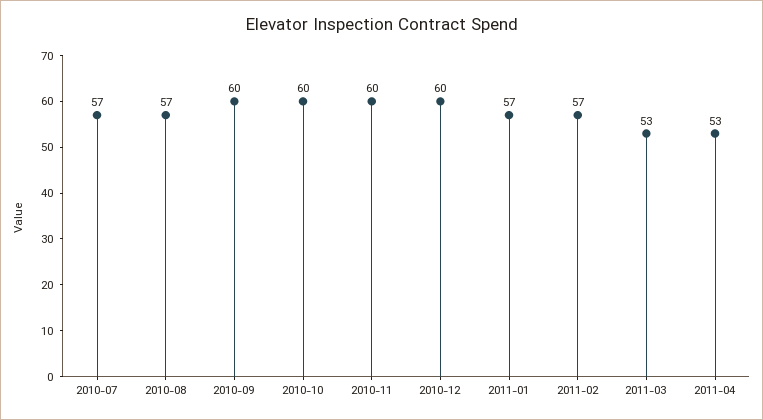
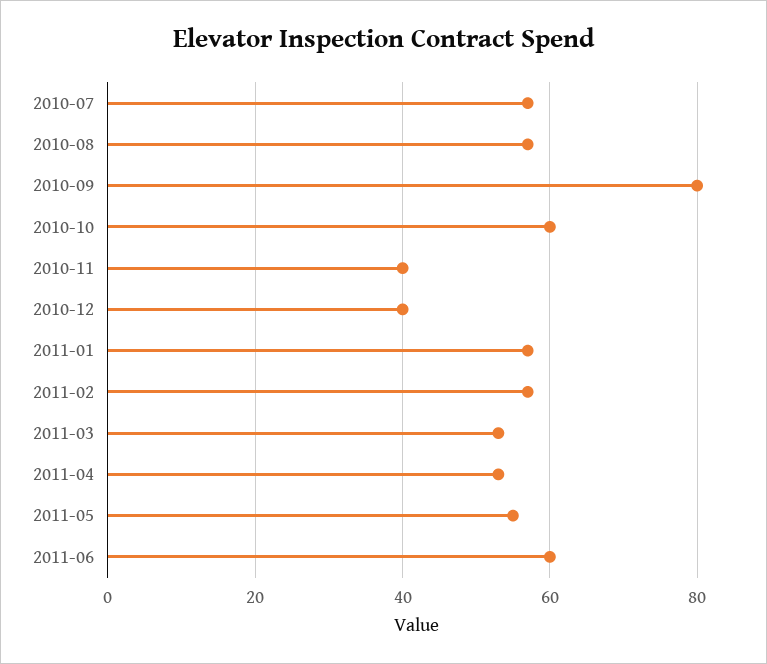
2010-09: 60 -> 80
2010-11: 60 -> 40
2010-12: 60 -> 40
2011-05: none -> 55
2011-06: none -> 60

